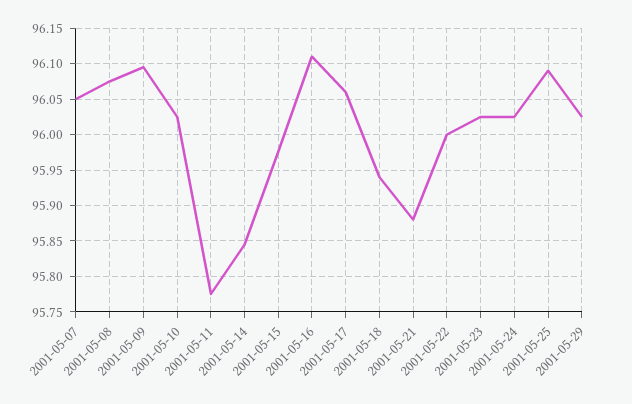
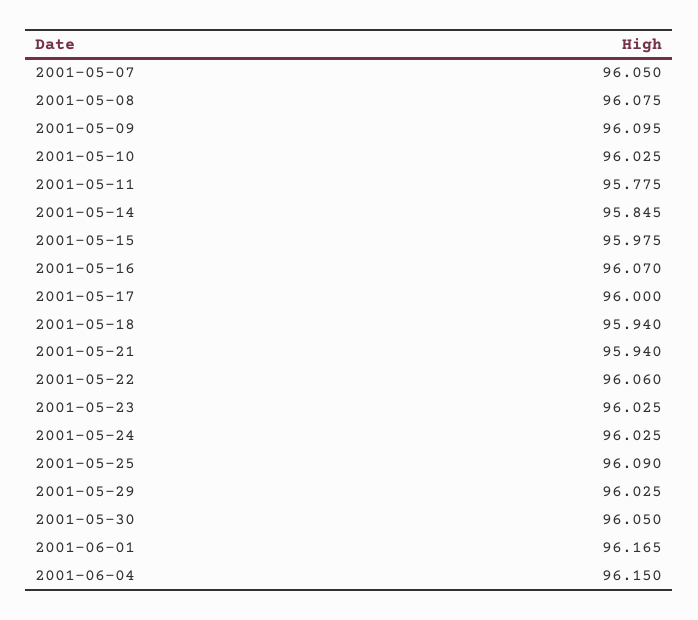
2001-05-16: 96.11 -> 96.07
2001-05-17: 96.06 -> 96
2001-05-21: 95.88 -> 95.94
2001-05-22: 96 -> 96.06
2001-05-30: none -> 96.05
2001-06-01: none -> 96.165
2001-06-04: none -> 96.15

